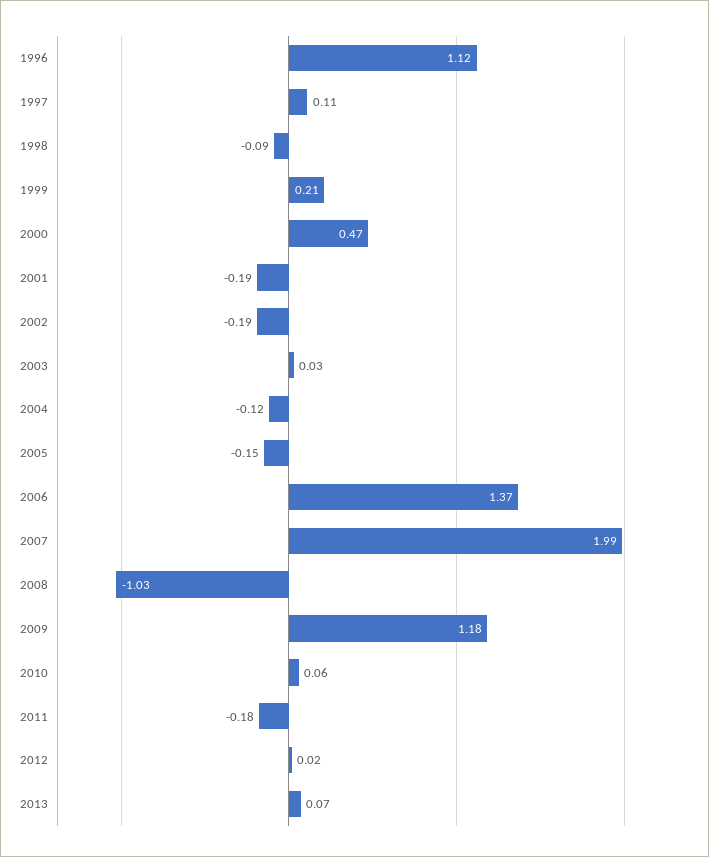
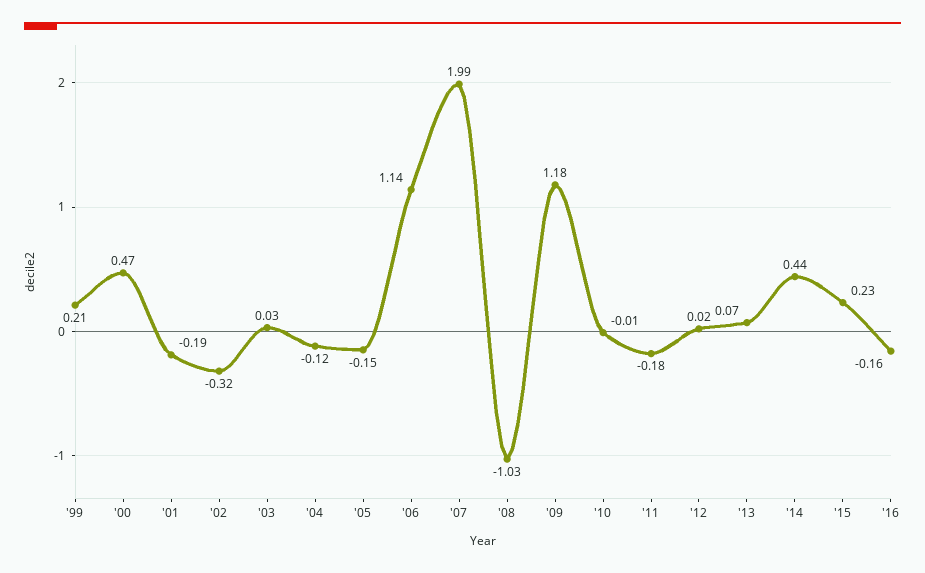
1996: 1.12 -> none
1997: 0.11 -> none
1998: -0.09 -> none
2002: -0.19 -> -0.32
2006: 1.37 -> 1.14
2010: 0.06 -> -0.01
'14: none -> 0.44
'15: none -> 0.23
'16: none -> -0.16

